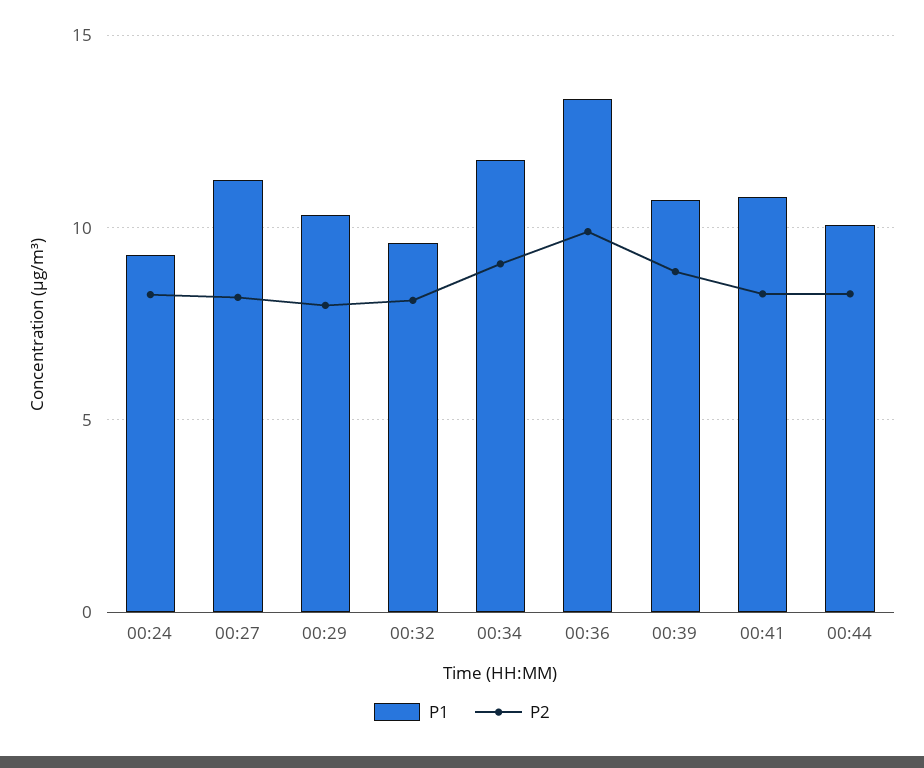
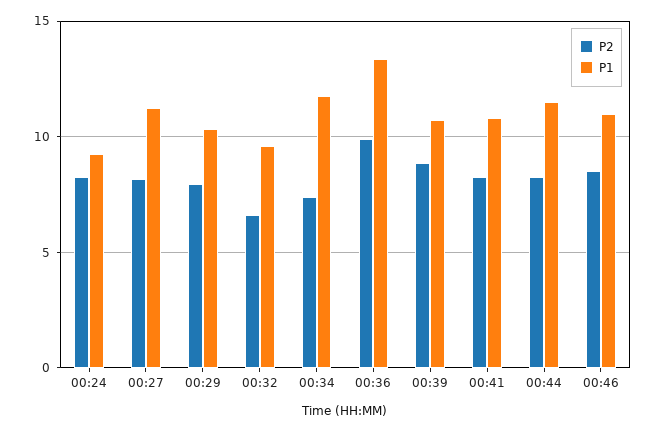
P2, 00:32: 8 -> 6.5
P2, 00:34: 9 -> 7.5
P1, 00:44: 10 -> 11.5
P2, 00:46: none -> 8.5
P1, 00:46: none -> 11

